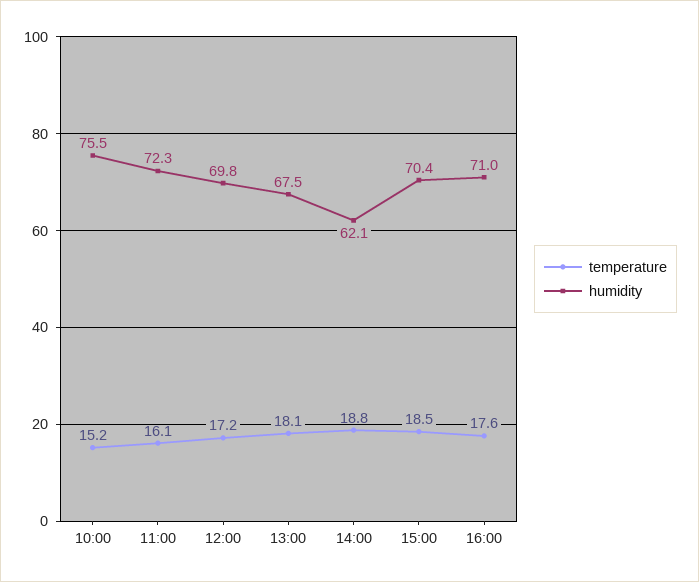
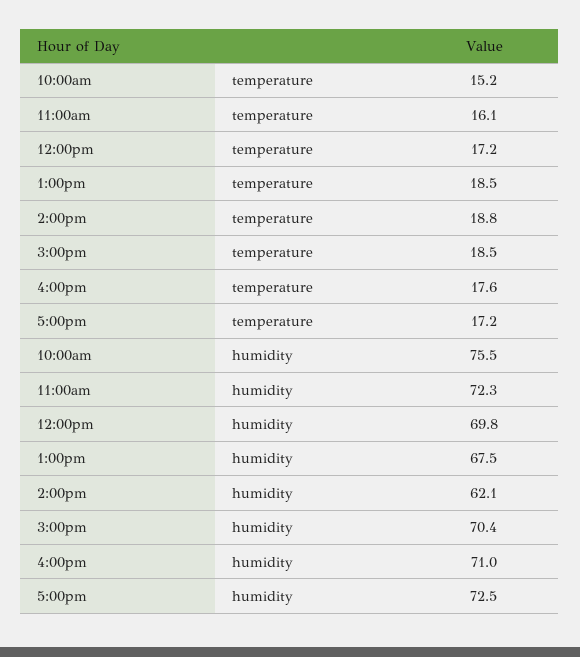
temperature, 13:00: 18.1 -> 18.5
temperature, 5:00pm: none -> 17.2
humidity, 5:00pm: none -> 72.5

